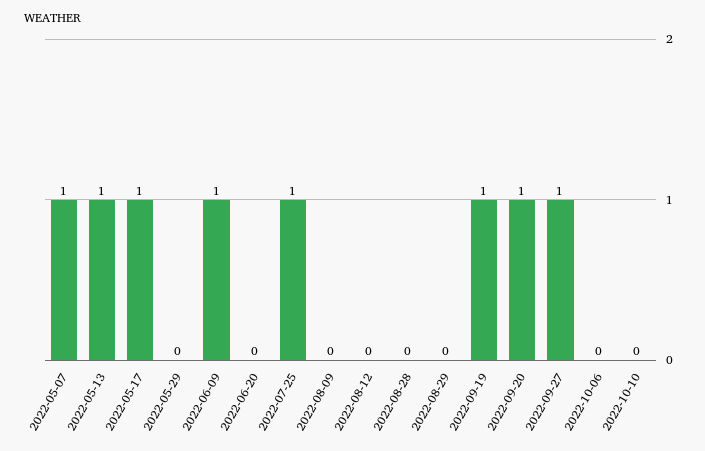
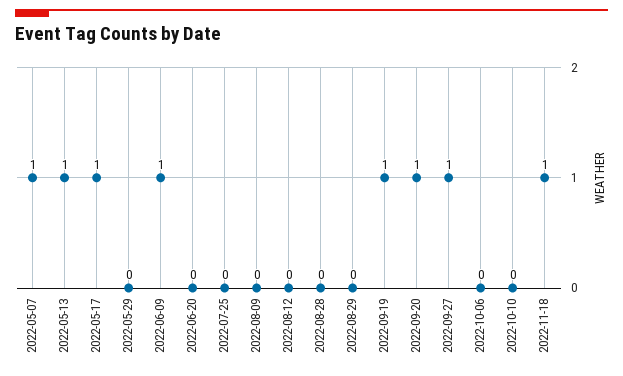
2022-07-25: 1 -> 0
2022-11-18: none -> 1

